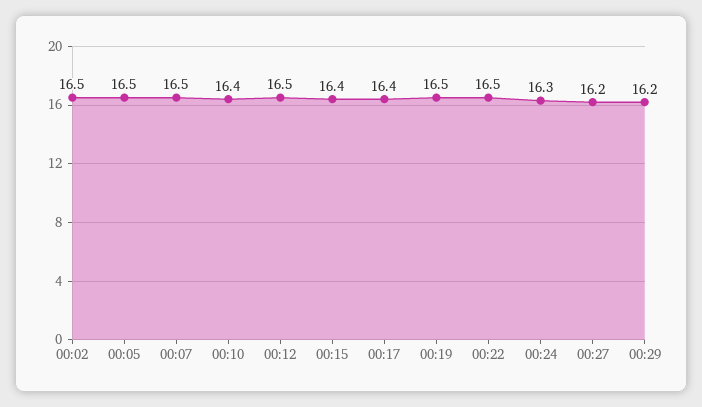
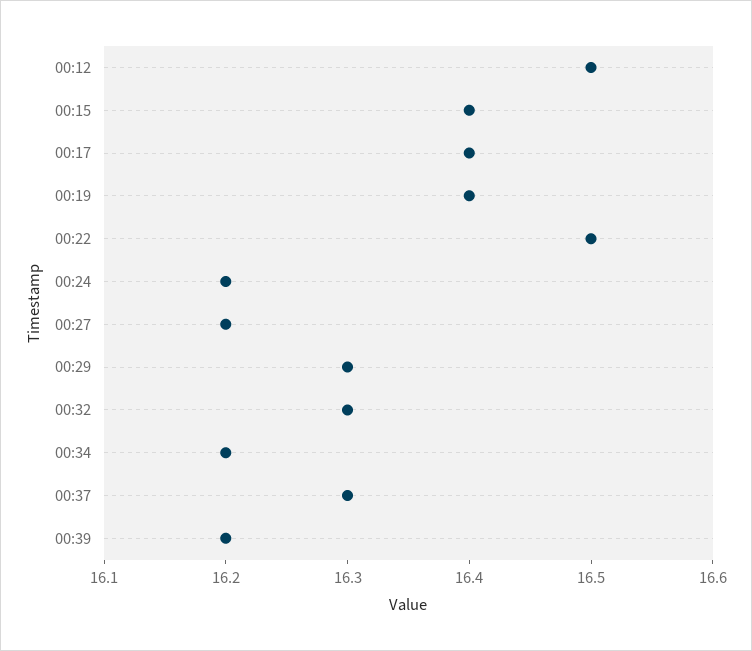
00:02: 16.5 -> none
00:05: 16.5 -> none
00:07: 16.5 -> none
00:10: 16.4 -> none
00:19: 16.5 -> 16.4
00:24: 16.3 -> 16.2
00:29: 16.2 -> 16.3
00:32: none -> 16.3
00:34: none -> 16.2
00:37: none -> 16.3
00:39: none -> 16.2

